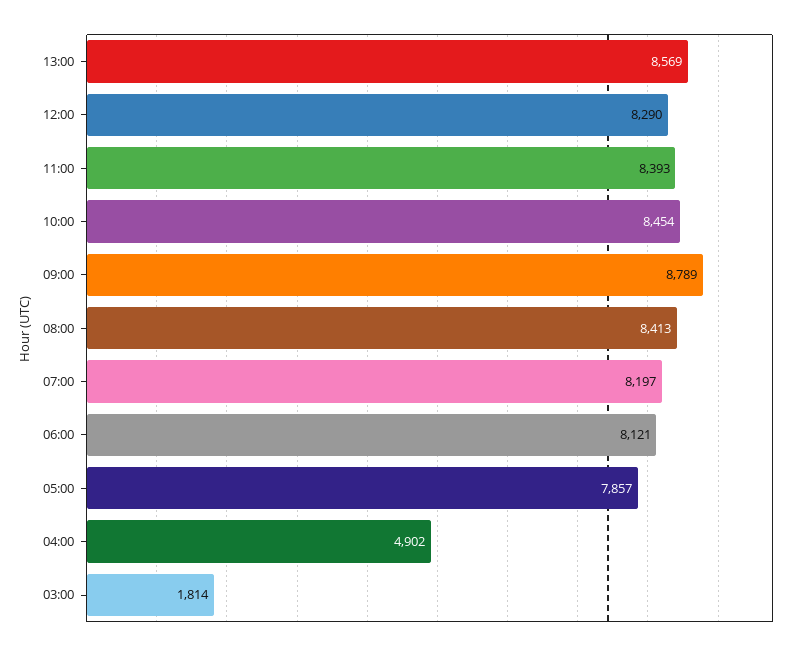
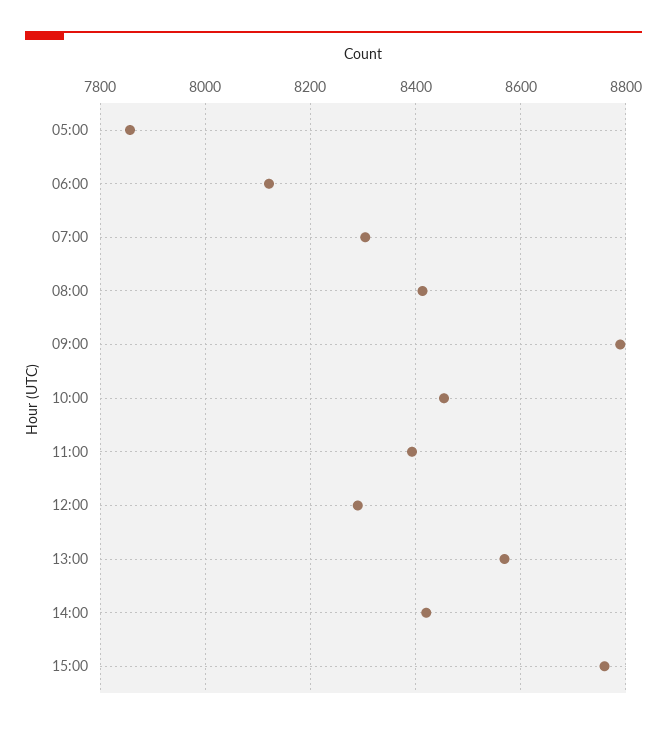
07:00: 8197 -> 8300
04:00: 4902 -> none
03:00: 1814 -> none
14:00: none -> 8420
15:00: none -> 8760

